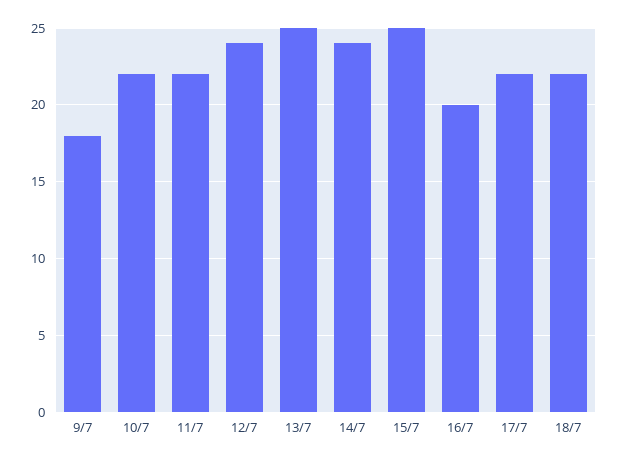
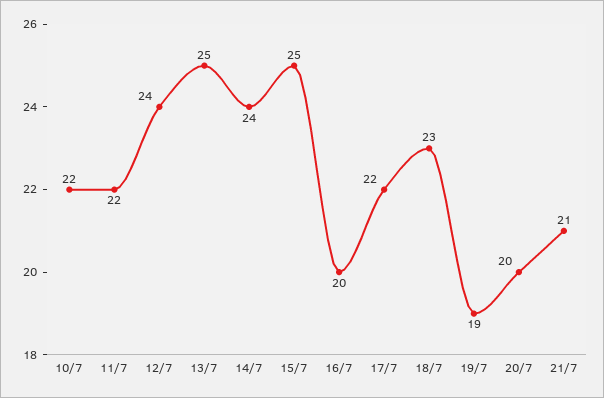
9/7: 18 -> none
18/7: 22 -> 23
19/7: none -> 19
20/7: none -> 20
21/7: none -> 21

